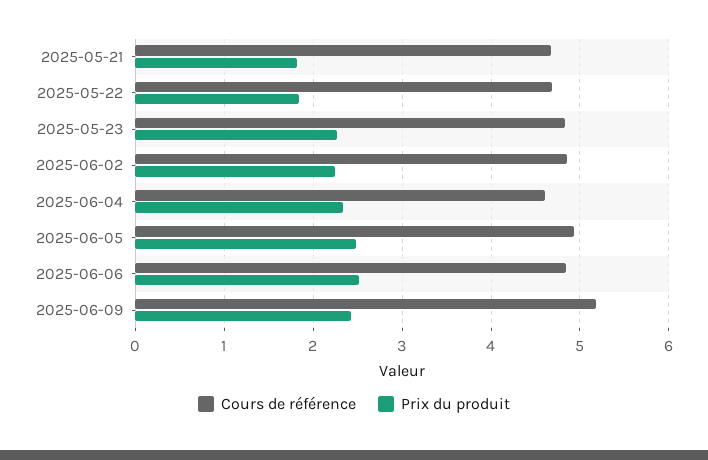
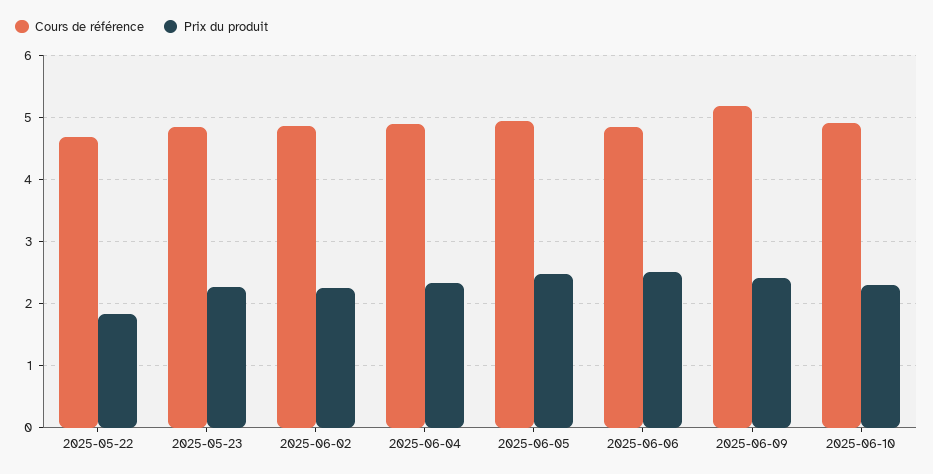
Cours de référence, 2025-05-21: 4.7 -> none
Prix du produit, 2025-05-21: 1.8 -> none
Cours de référence, 2025-06-04: 4.6 -> 4.9
Cours de référence, 2025-06-10: none -> 4.9
Prix du produit, 2025-06-10: none -> 2.3

